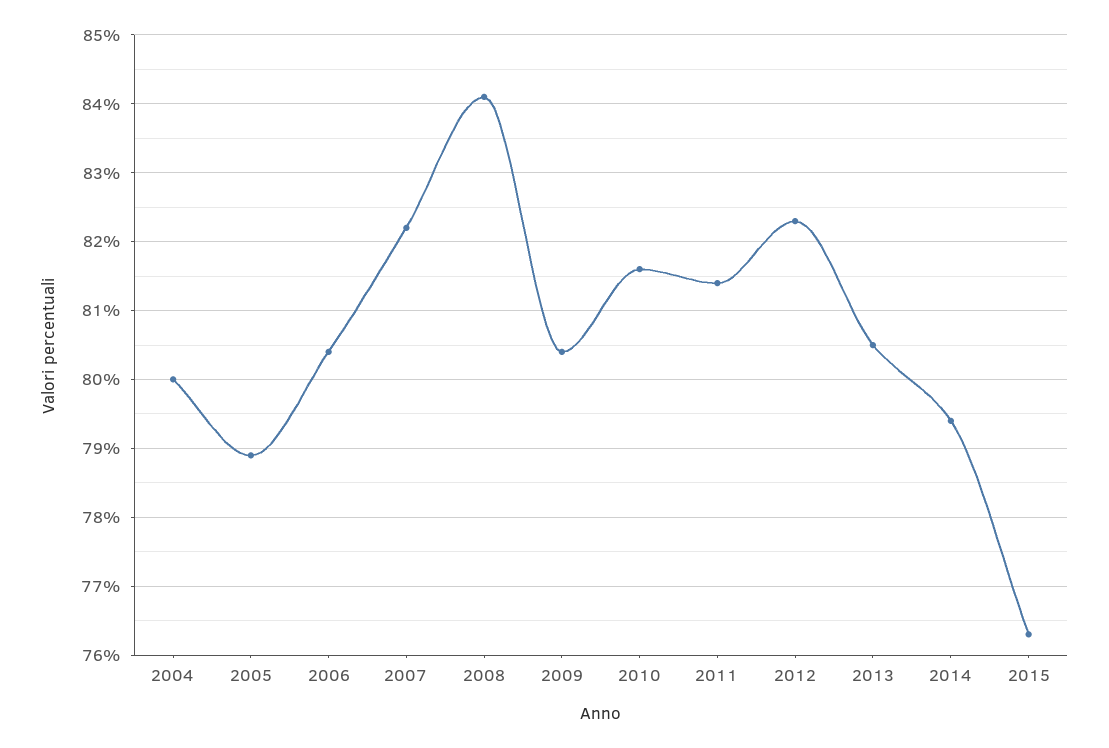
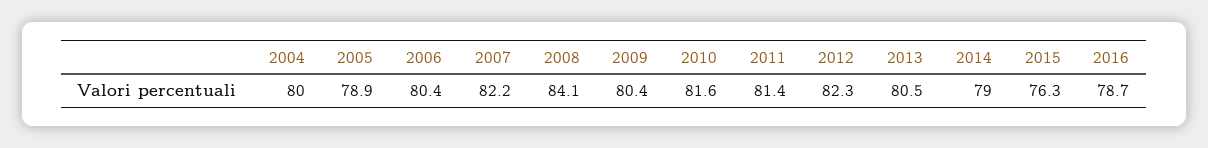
2014: 79.4 -> 79
2016: none -> 78.7

